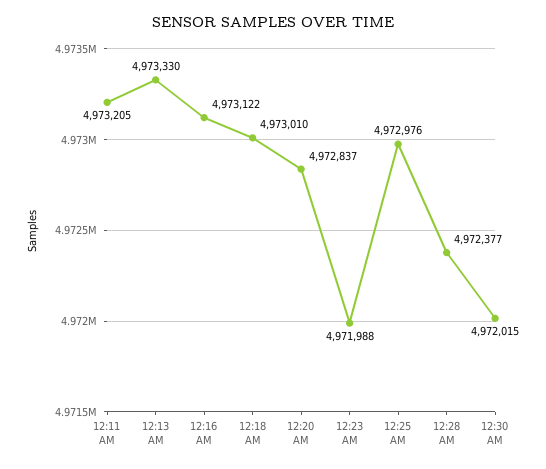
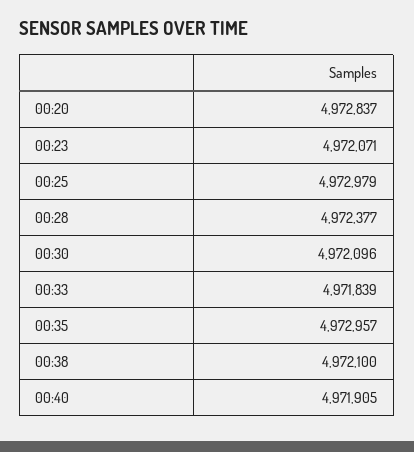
12:11 AM: 4973205 -> none
12:13 AM: 4973330 -> none
12:16 AM: 4973122 -> none
12:18 AM: 4973010 -> none
12:23 AM: 4971988 -> 4972071
12:25 AM: 4972976 -> 4972979
12:30 AM: 4972015 -> 4972096
00:33: none -> 4971839
00:35: none -> 4972957
00:38: none -> 4972100
00:40: none -> 4971905

